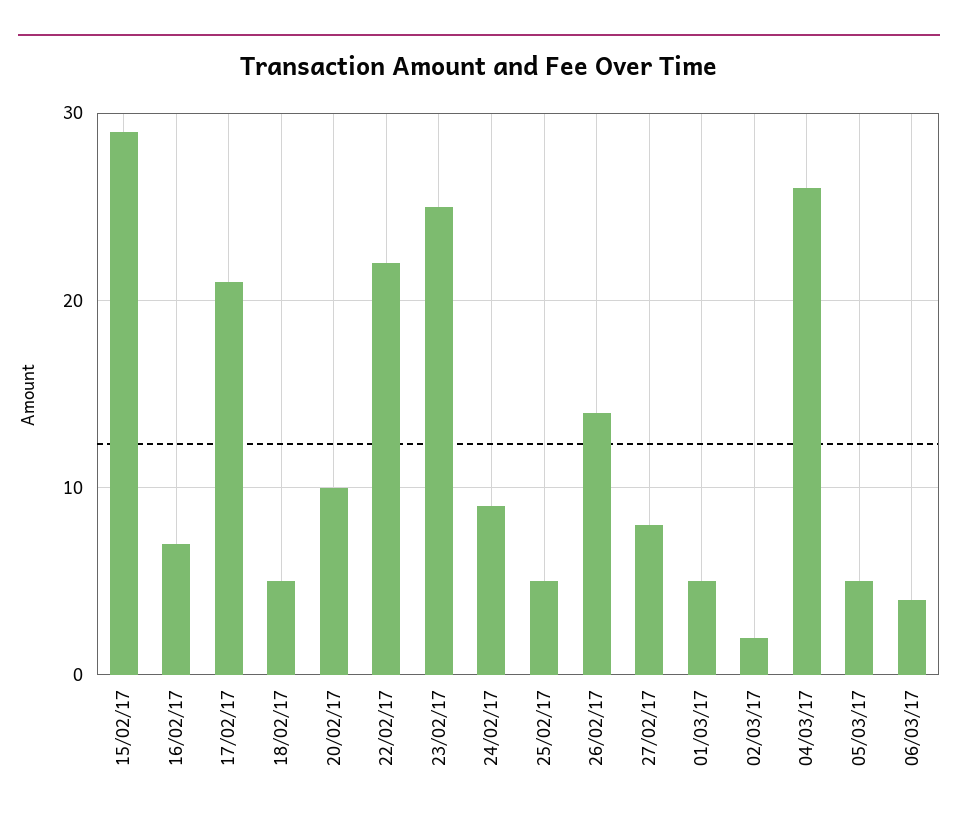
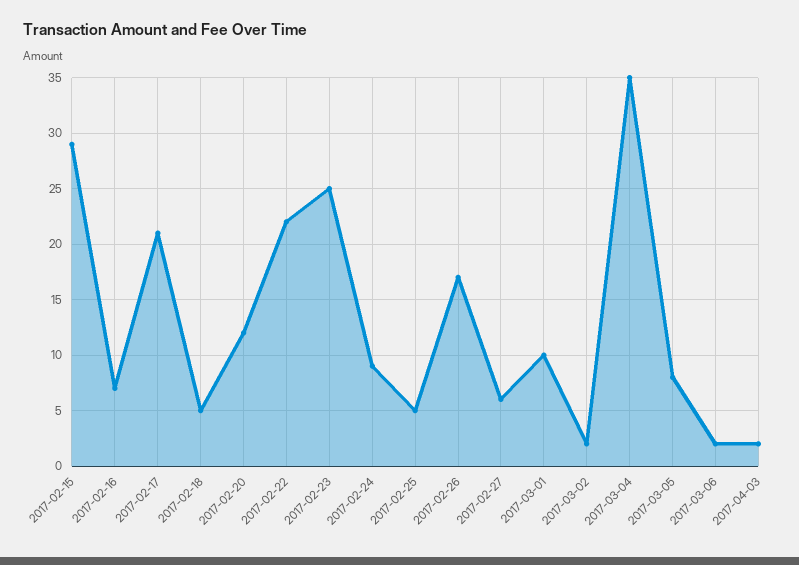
20/02/17: 10 -> 12
26/02/17: 14 -> 17
27/02/17: 8 -> 6
01/03/17: 5 -> 10
04/03/17: 26 -> 35
05/03/17: 5 -> 8
06/03/17: 4 -> 2
2017-04-03: none -> 2

